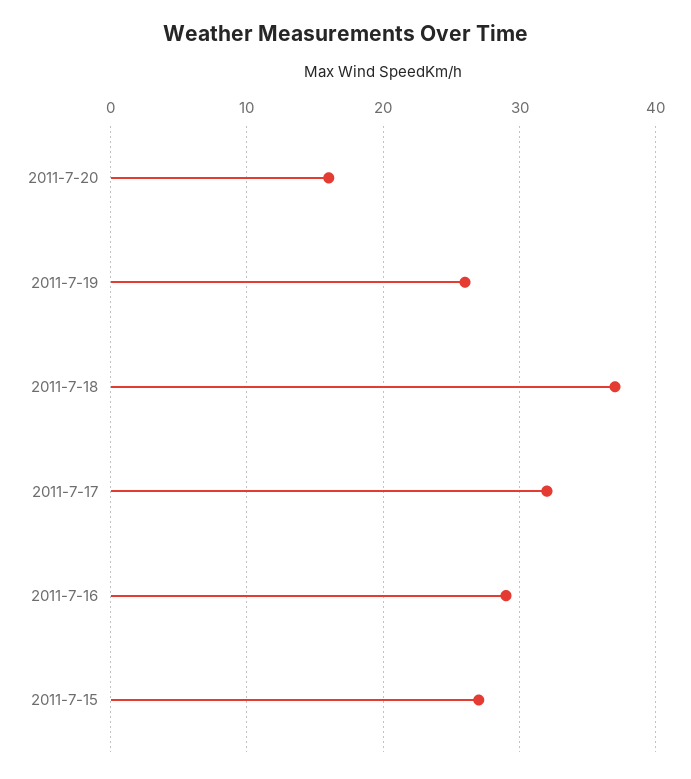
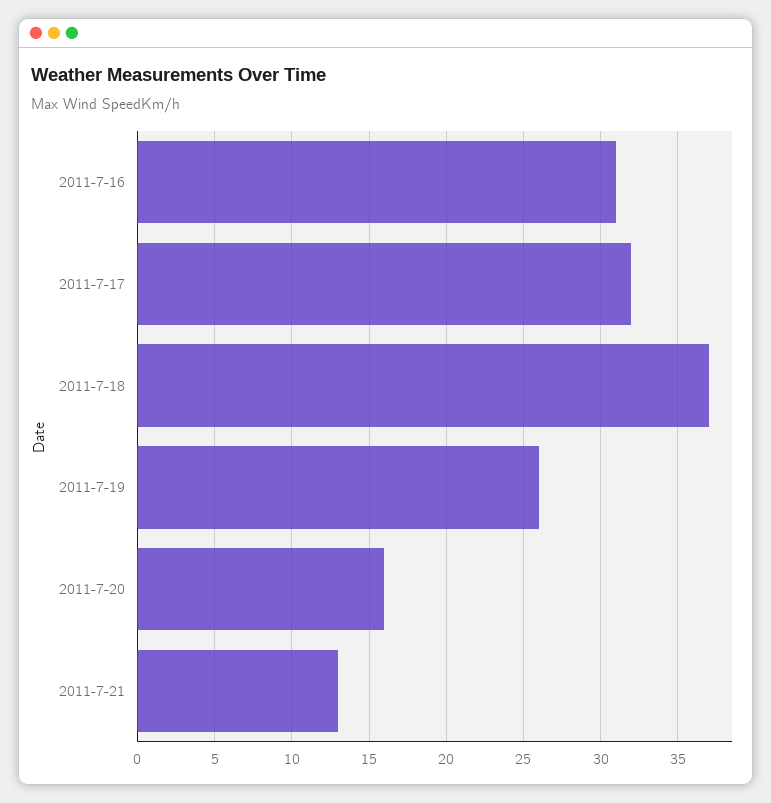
2011-7-16: 29 -> 31
2011-7-15: 27 -> none
2011-7-21: none -> 13

